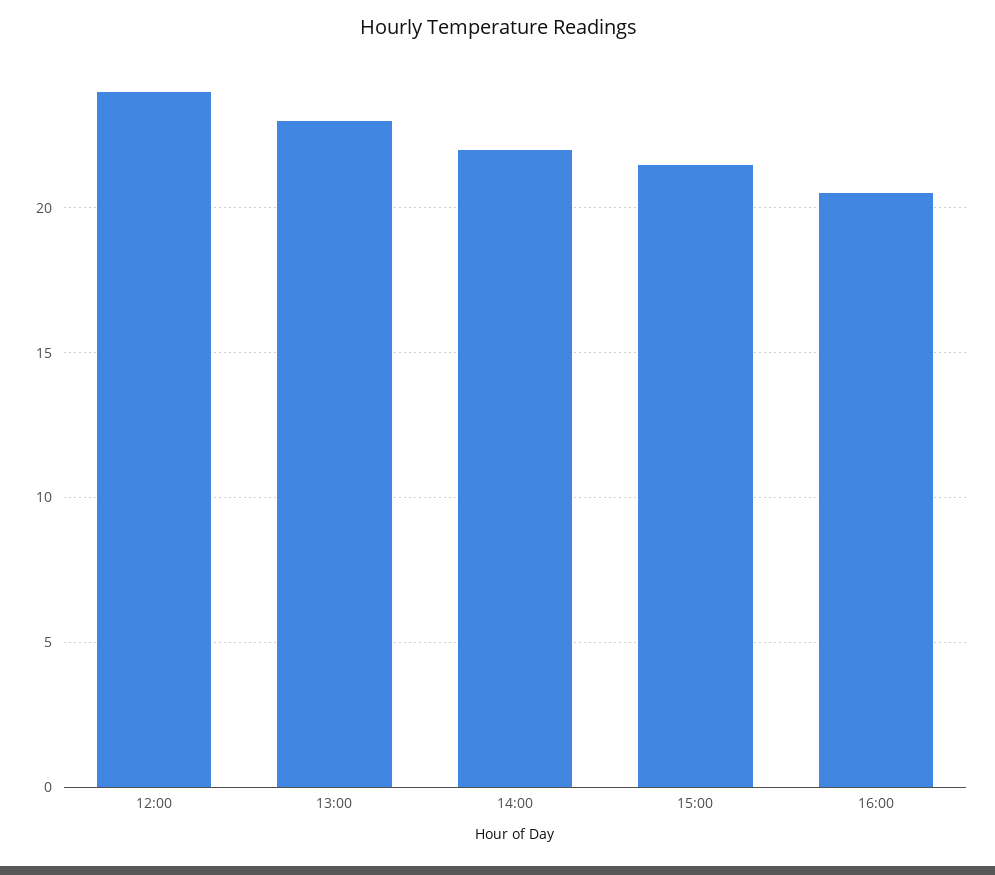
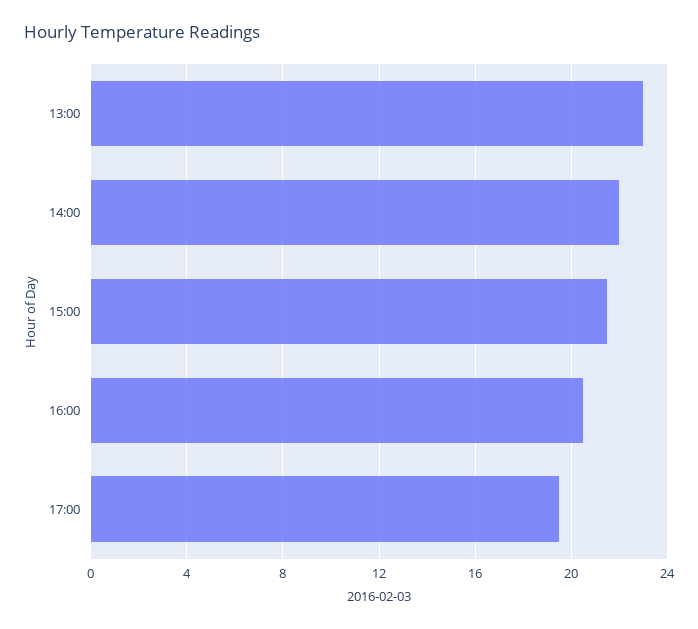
12:00: 24 -> none
17:00: none -> 19.5

